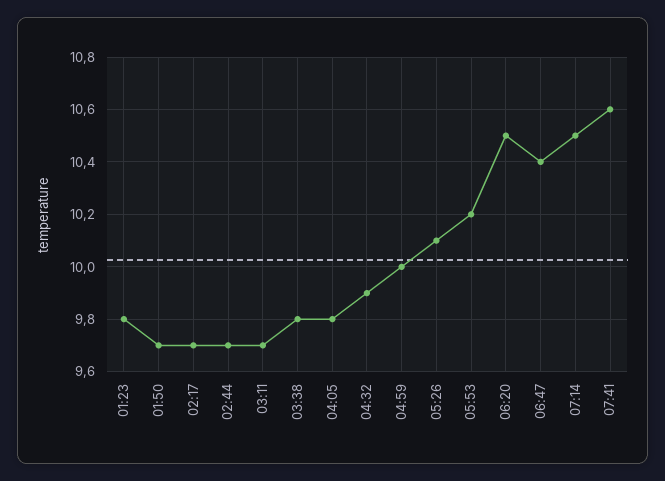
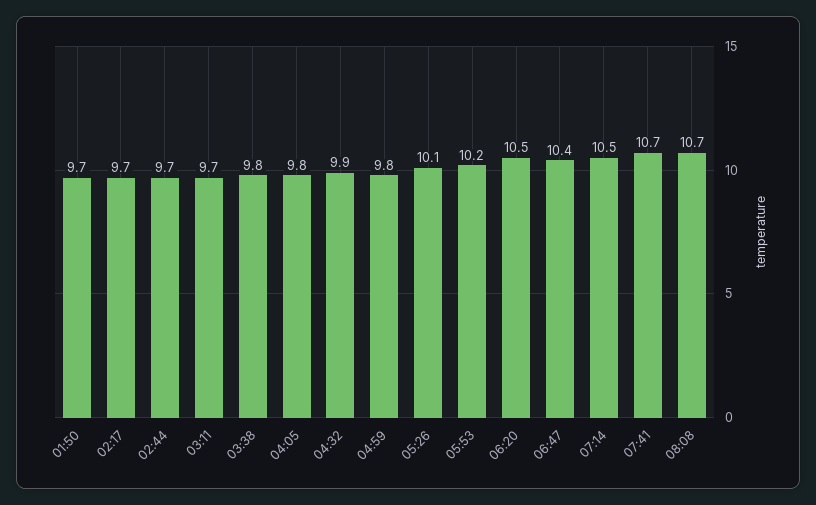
01:23: 9.8 -> none
04:59: 10 -> 9.8
07:41: 10.6 -> 10.7
08:08: none -> 10.7

